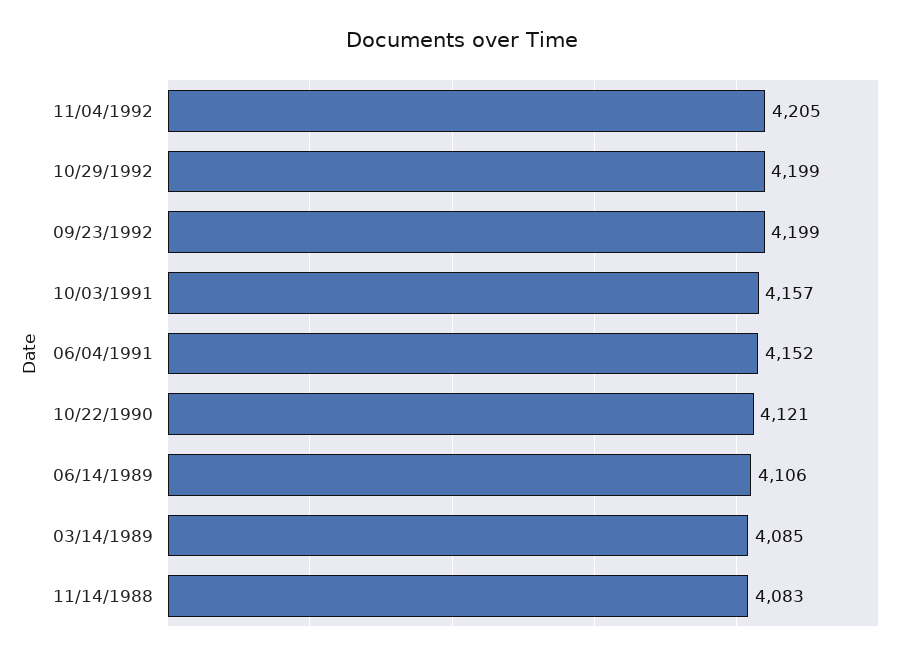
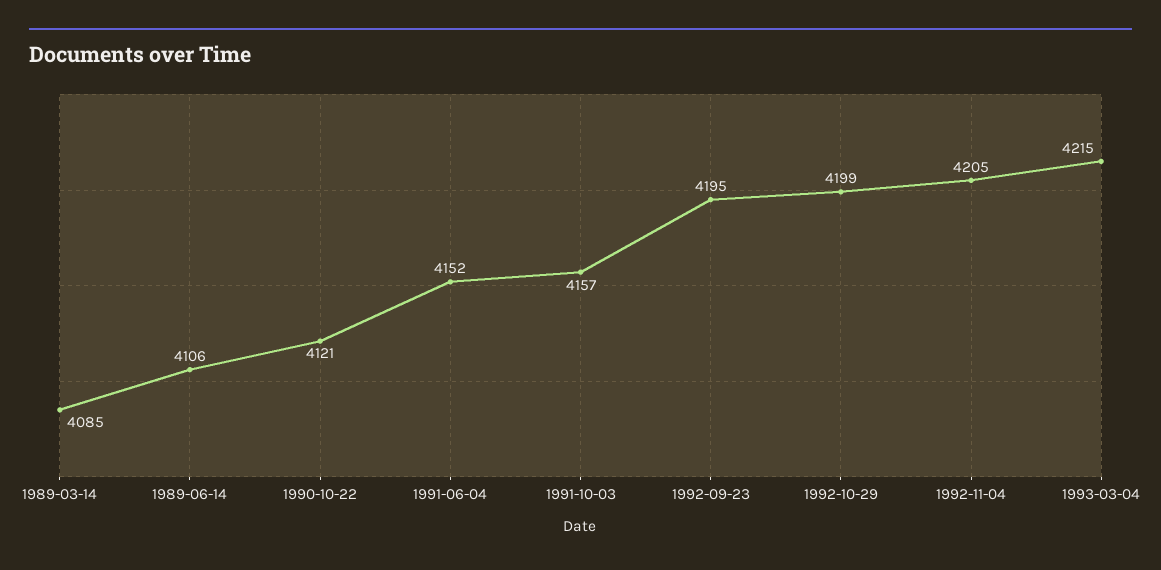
09/23/1992: 4199 -> 4195
11/14/1988: 4083 -> none
1993-03-04: none -> 4215

